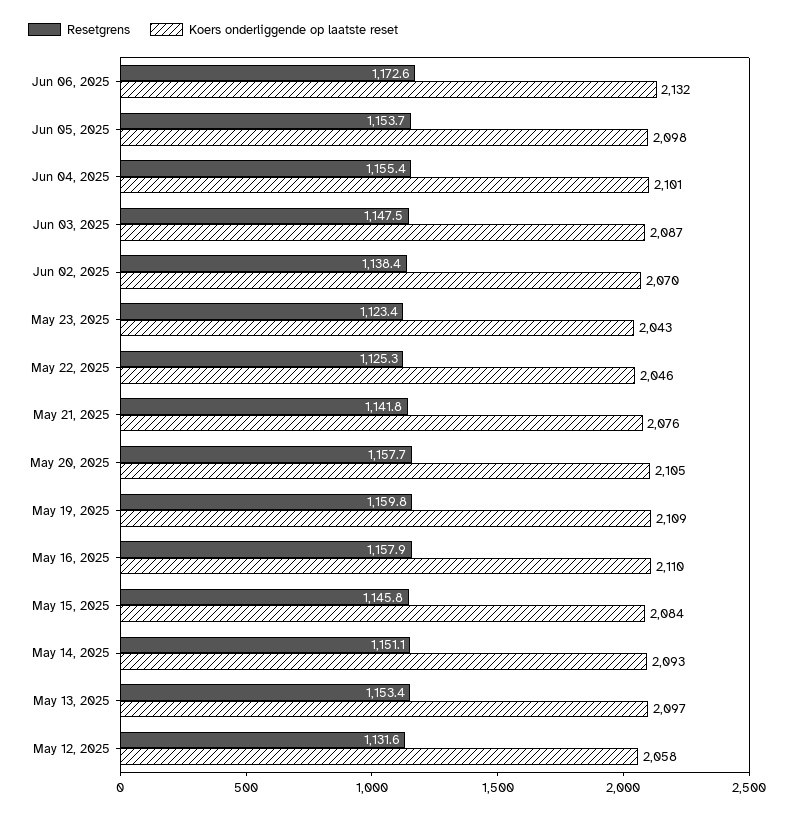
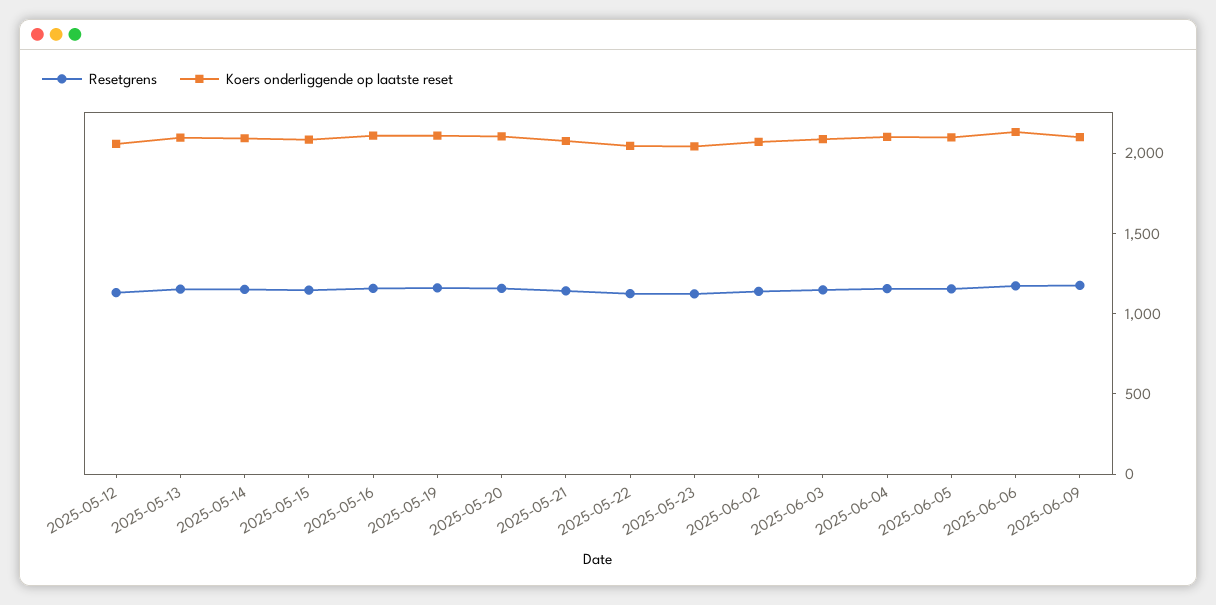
Resetgrens, 2025-06-09: none -> 1200
Koers onderliggende op laatste reset, 2025-06-09: none -> 2100

